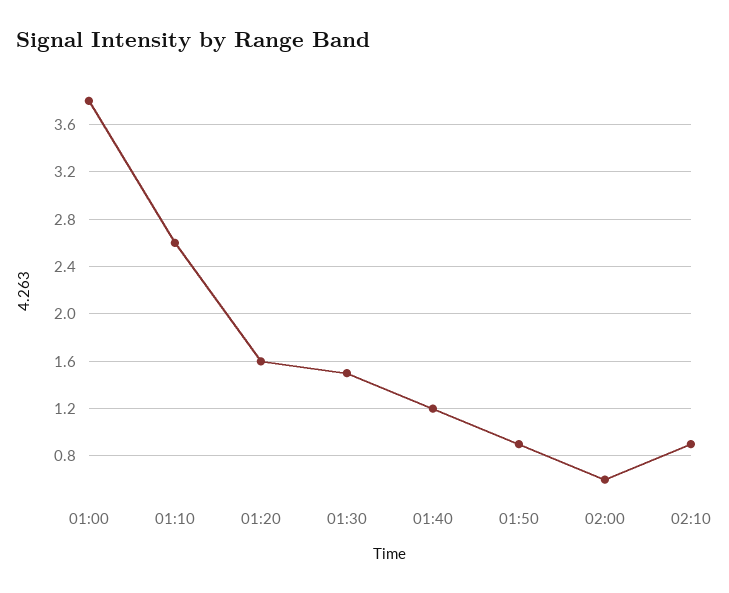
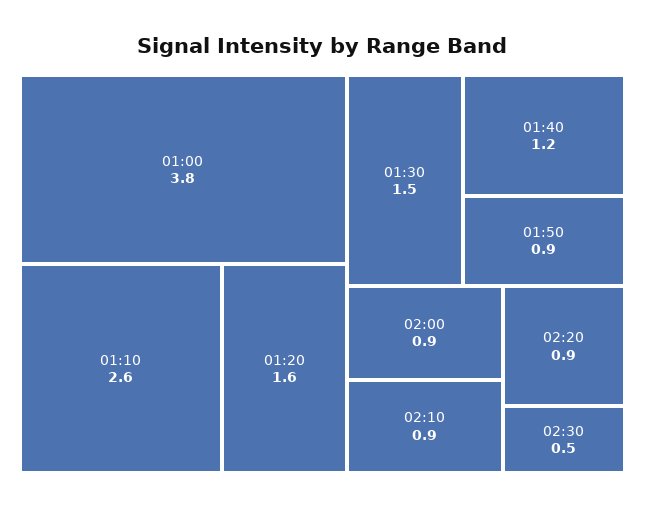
02:00: 0.6 -> 0.9
02:20: none -> 0.9
02:30: none -> 0.5

